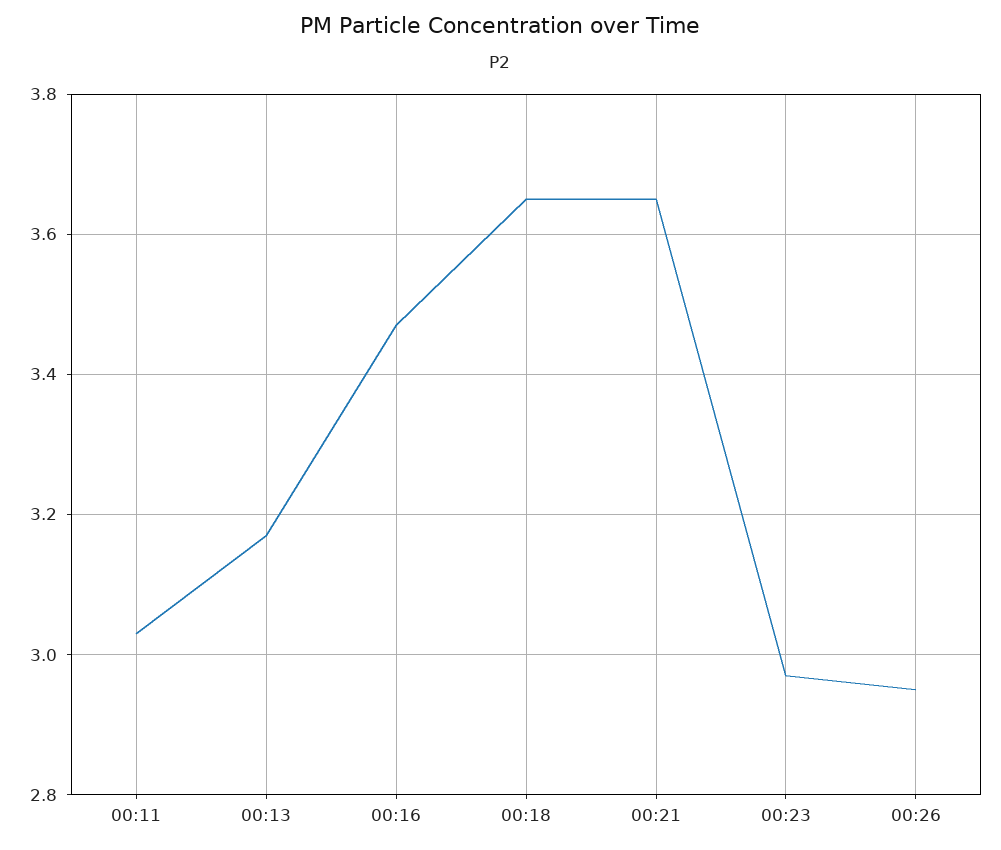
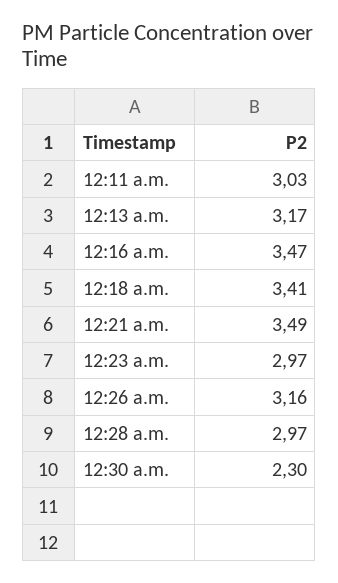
00:18: 3.65 -> 3.41
00:21: 3.65 -> 3.49
00:26: 2.95 -> 3.16
12:28 a.m.: none -> 2.97
12:30 a.m.: none -> 2.3

